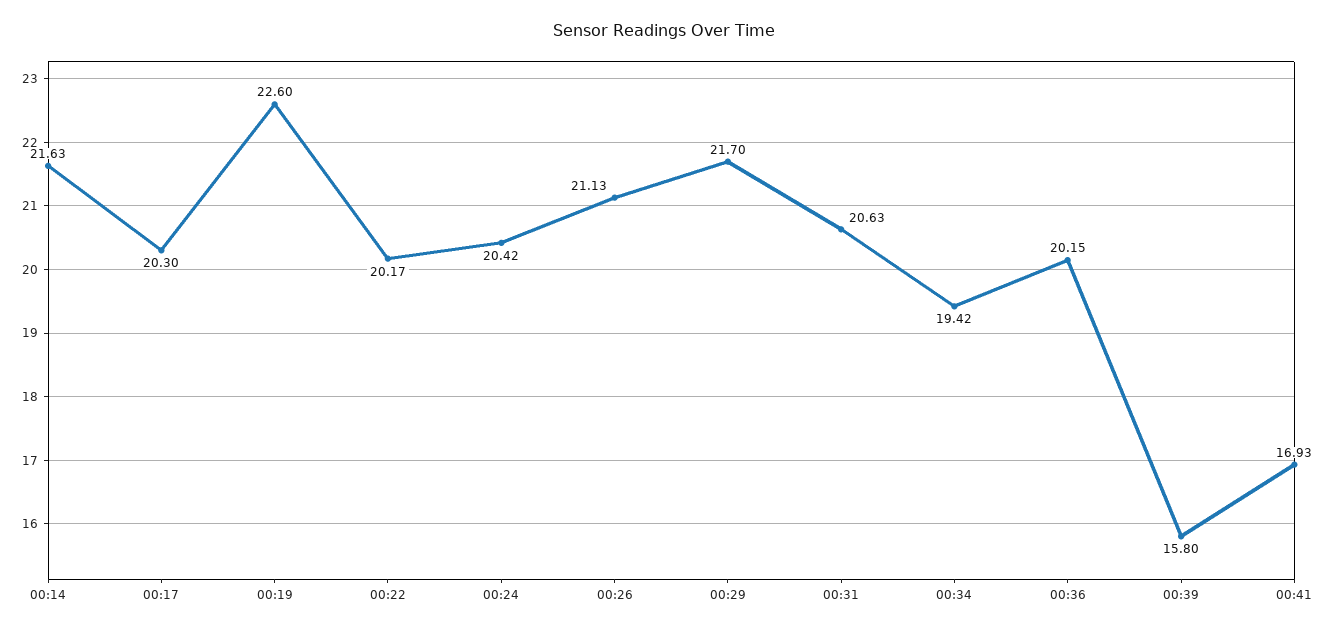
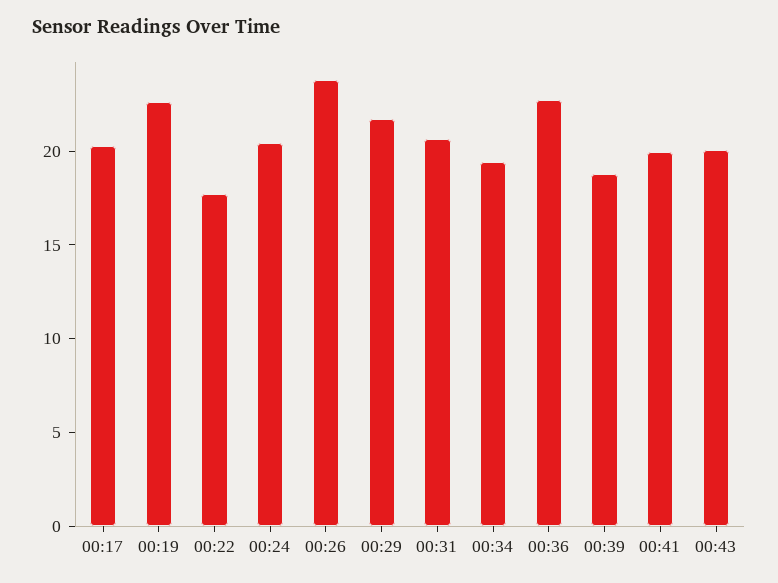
00:14: 21.63 -> none
00:22: 20.17 -> 18
00:26: 21.13 -> 24
00:36: 20.15 -> 23
00:39: 15.8 -> 19
00:41: 16.93 -> 20
00:43: none -> 20

